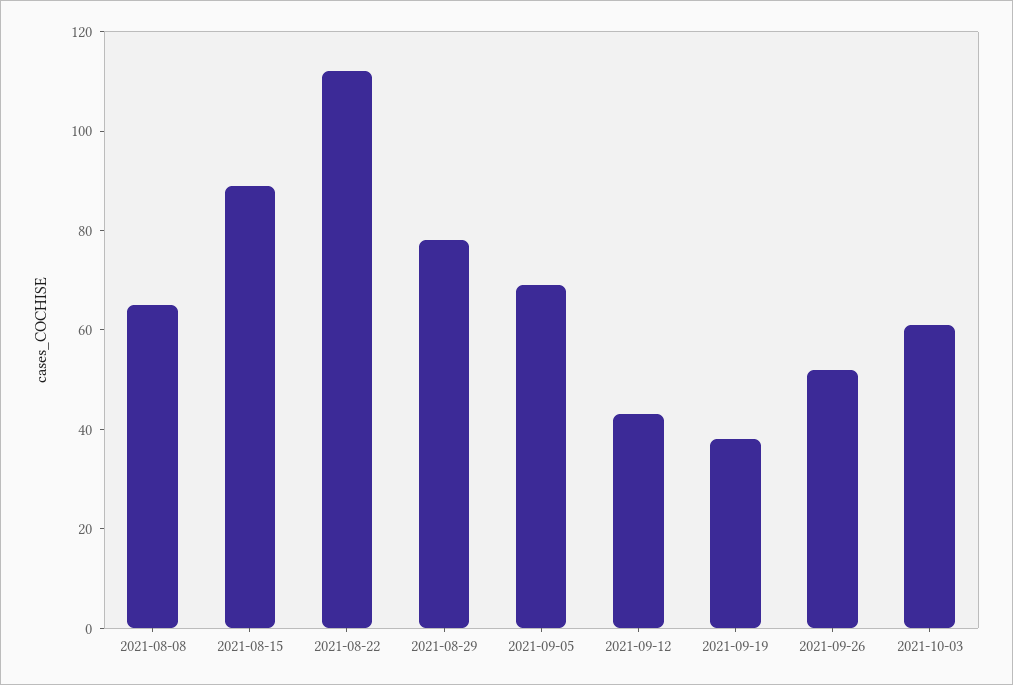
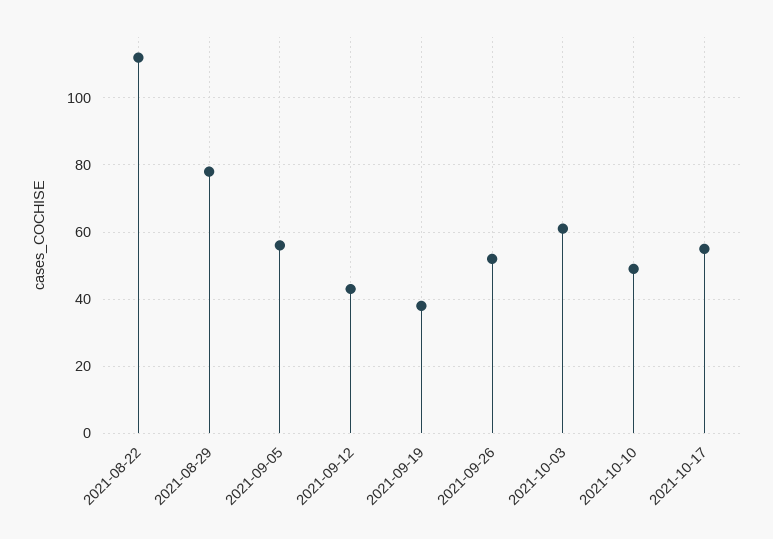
2021-08-08: 65 -> none
2021-08-15: 90 -> none
2021-09-05: 70 -> 55
2021-10-10: none -> 50
2021-10-17: none -> 55

